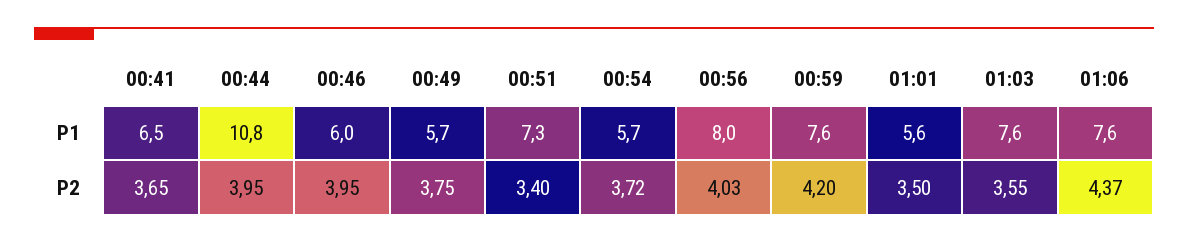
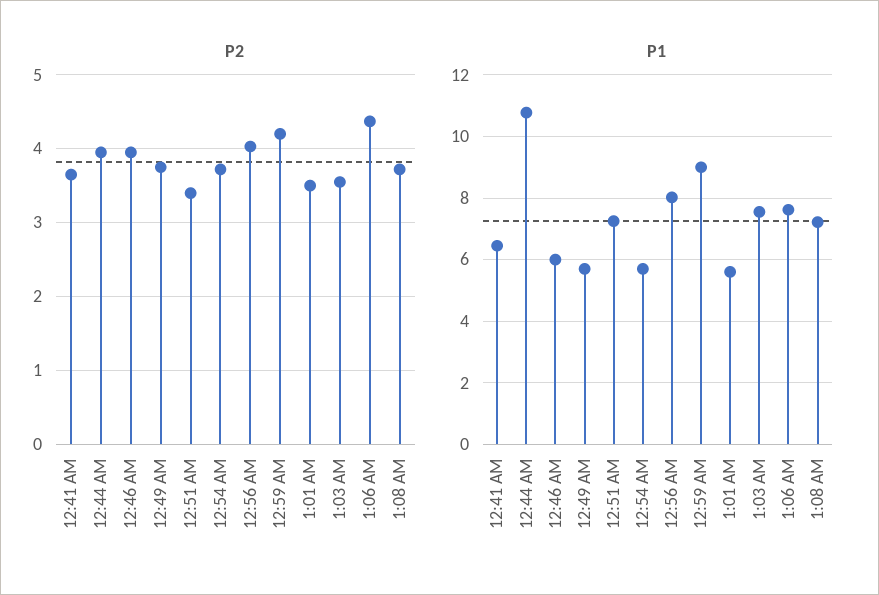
P1, 00:59: 7.6 -> 9
P2, 1:08 AM: none -> 3.7
P1, 1:08 AM: none -> 7.2

